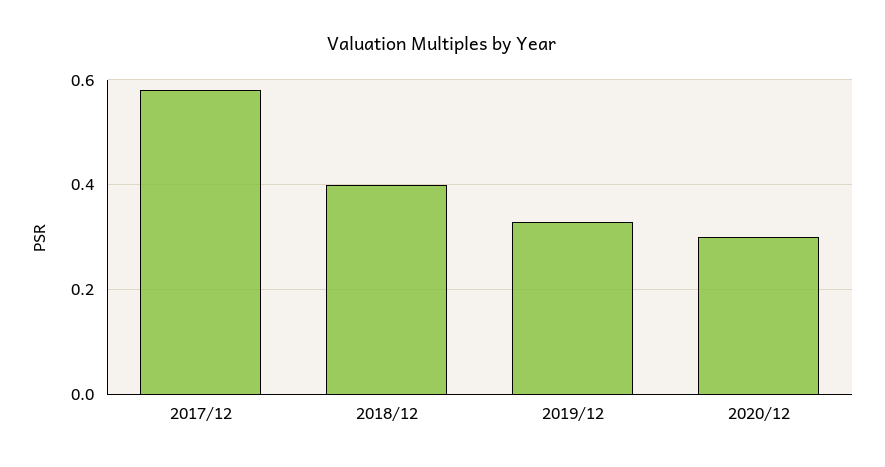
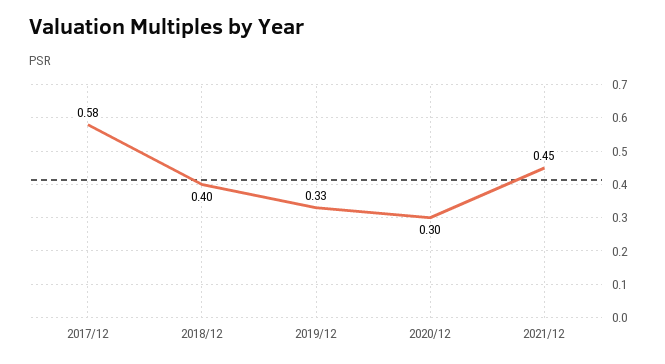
2021/12: none -> 0.45

